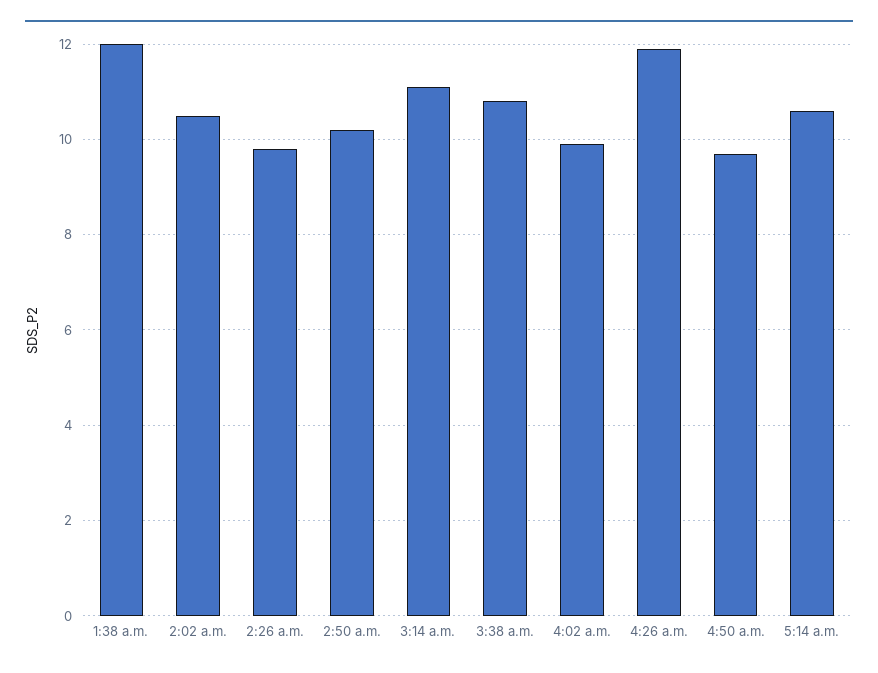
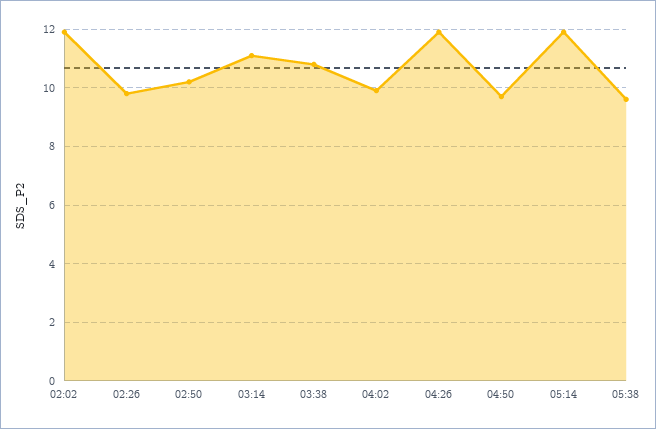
1:38 a.m.: 12 -> none
2:02 a.m.: 10.5 -> 12
5:14 a.m.: 10.5 -> 12
05:38: none -> 9.5

